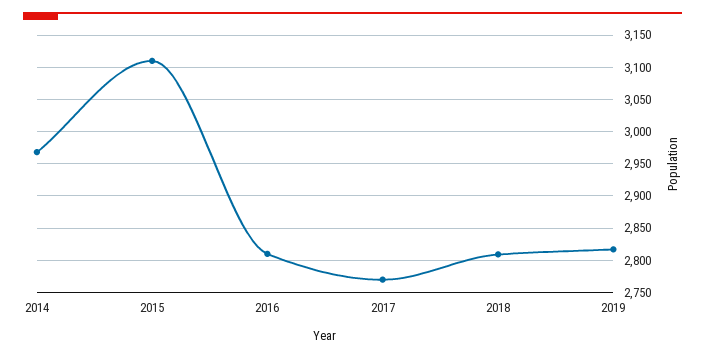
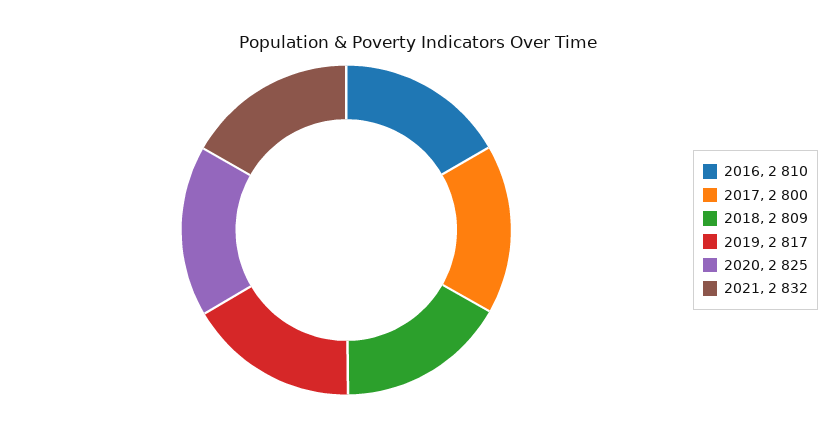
2014: 2970 -> none
2015: 3110 -> none
2017: 2770 -> 2800
2020: none -> 2825
2021: none -> 2832

